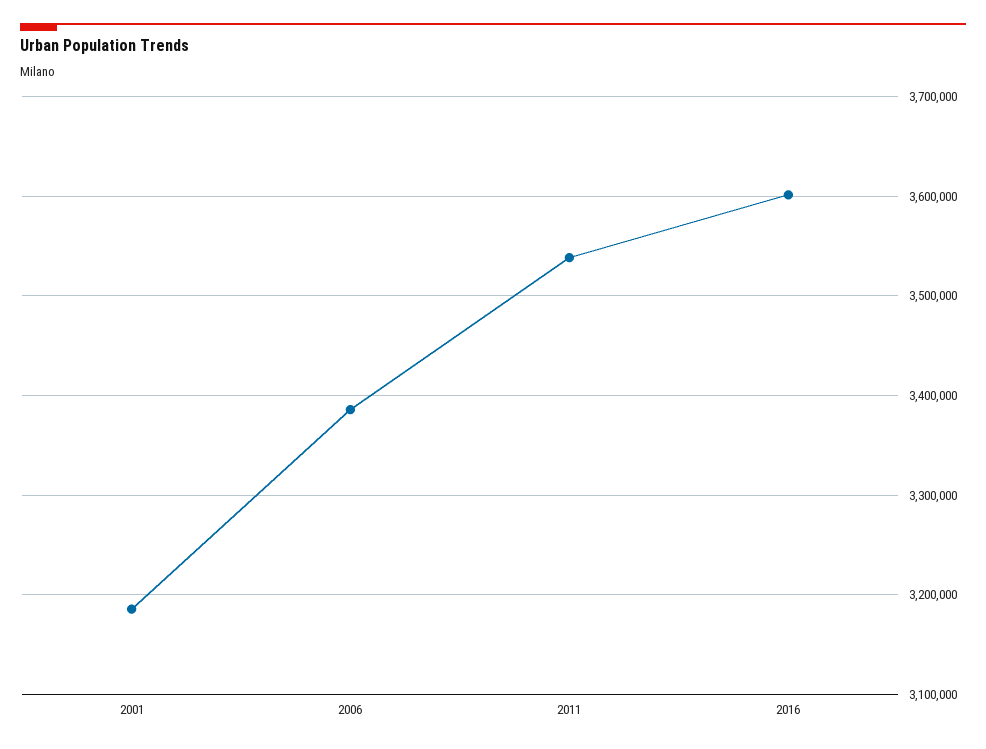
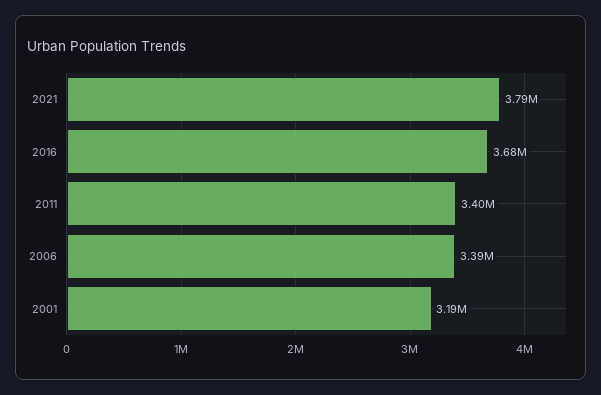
2011: 3540000 -> 3400000
2016: 3600000 -> 3680000
2021: none -> 3790000

